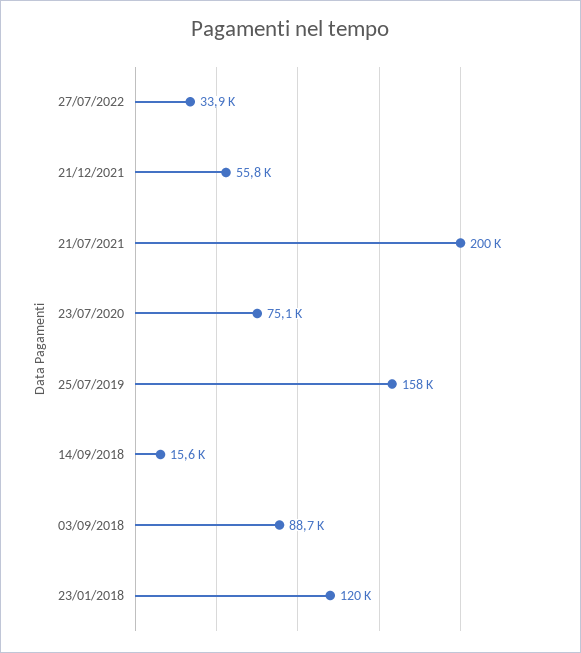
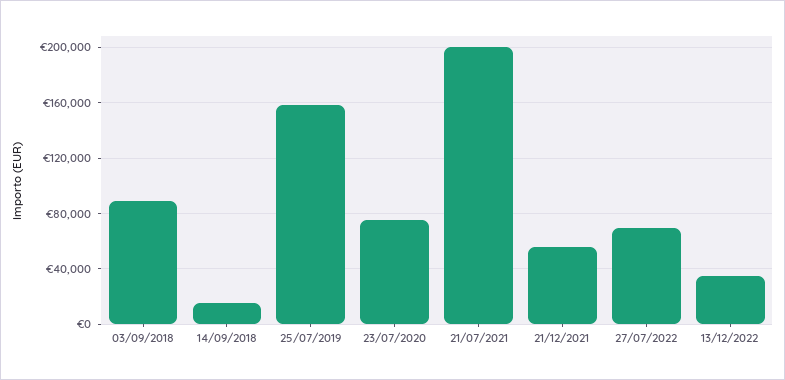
27/07/2022: 33900 -> 70000
23/01/2018: 120000 -> none
13/12/2022: none -> 35000

